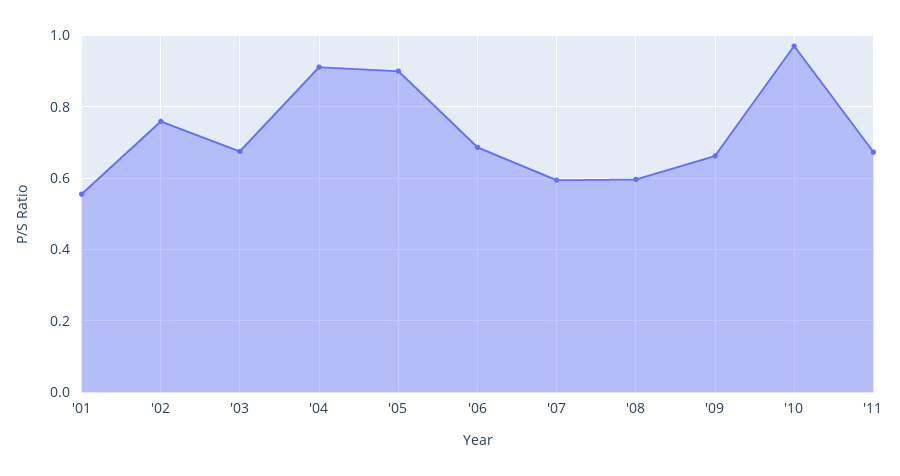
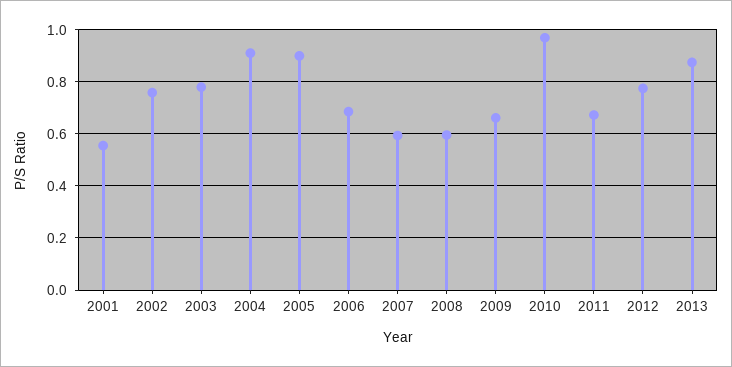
'03: 0.68 -> 0.775
2012: none -> 0.775
2013: none -> 0.875

